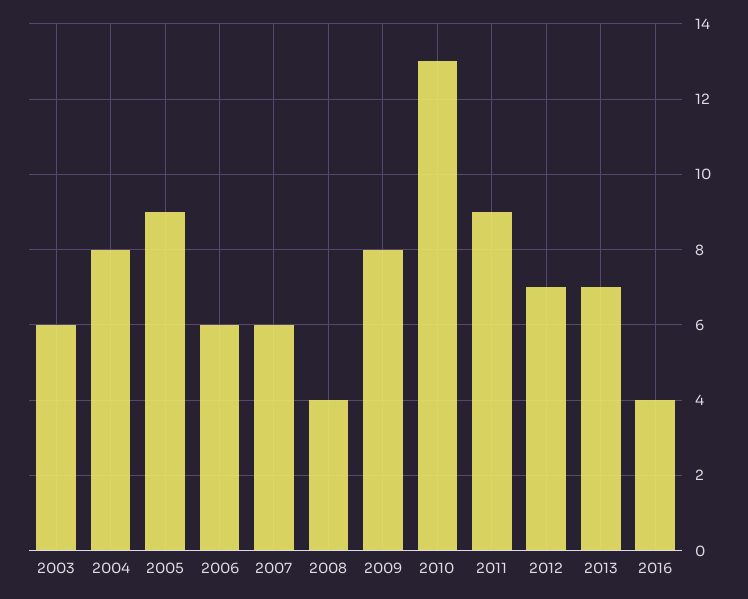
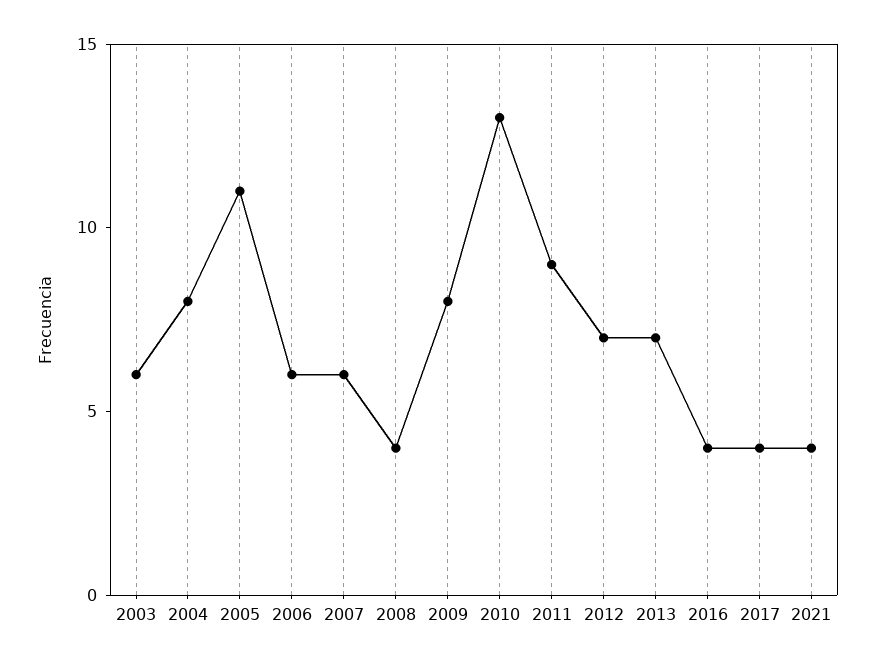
2005: 9 -> 11
2017: none -> 4
2021: none -> 4

